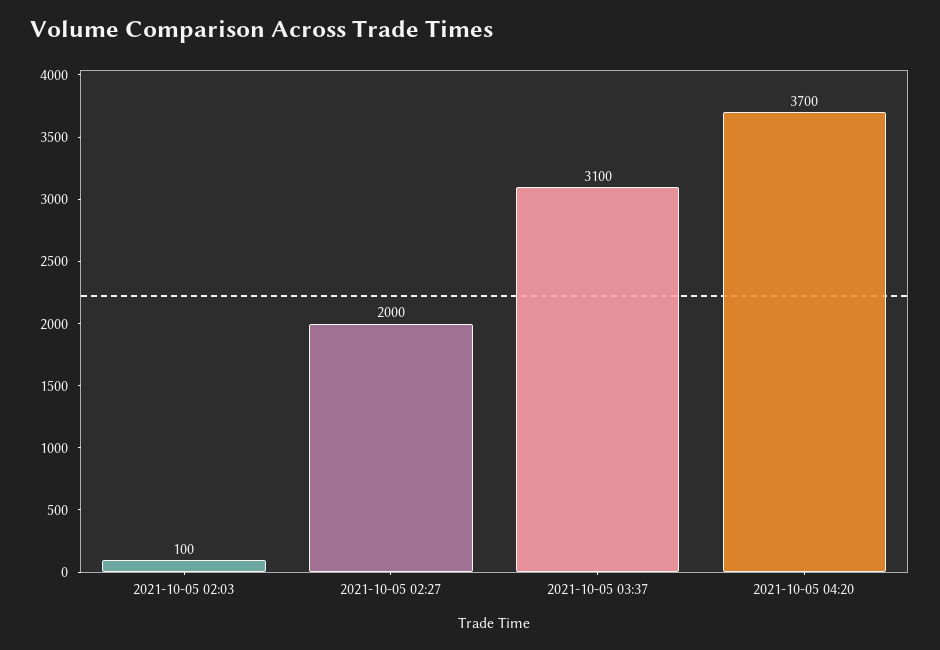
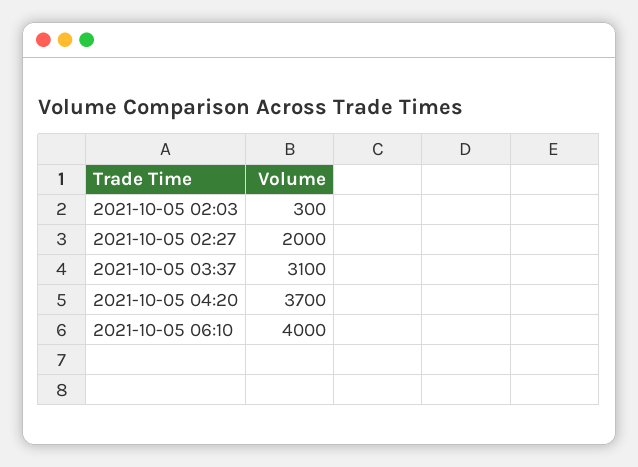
2021-10-05 02:03: 100 -> 300
2021-10-05 06:10: none -> 4000

